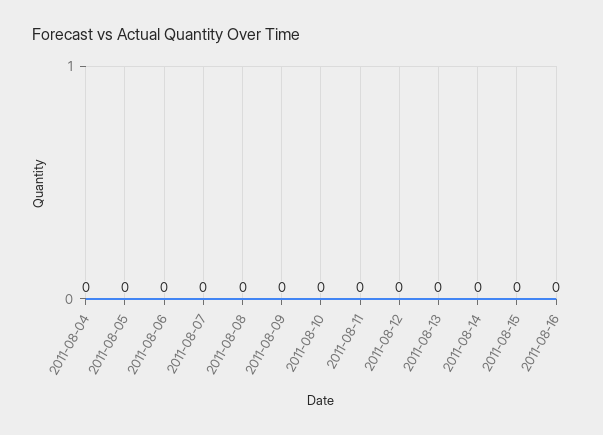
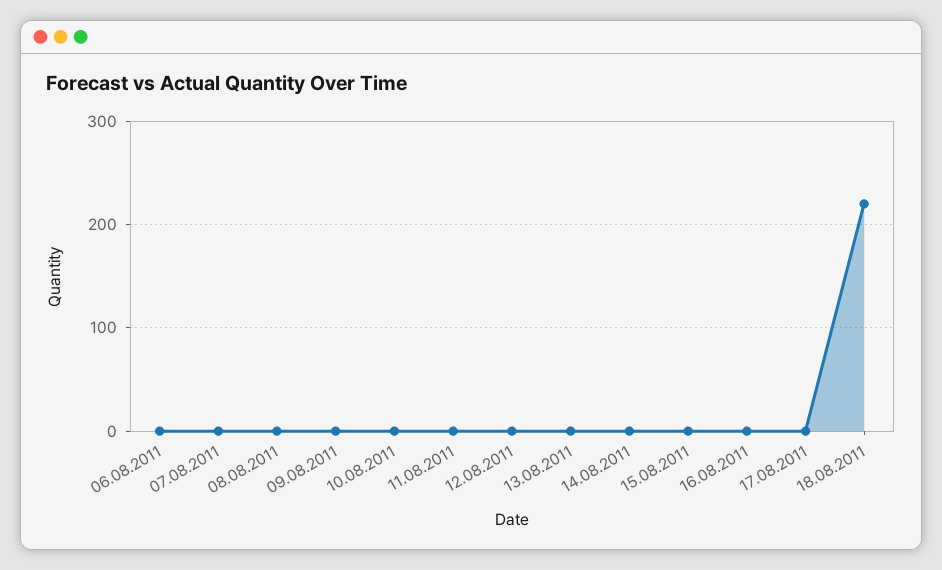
2011-08-04: 0 -> none
2011-08-05: 0 -> none
17.08.2011: none -> 0
18.08.2011: none -> 220

